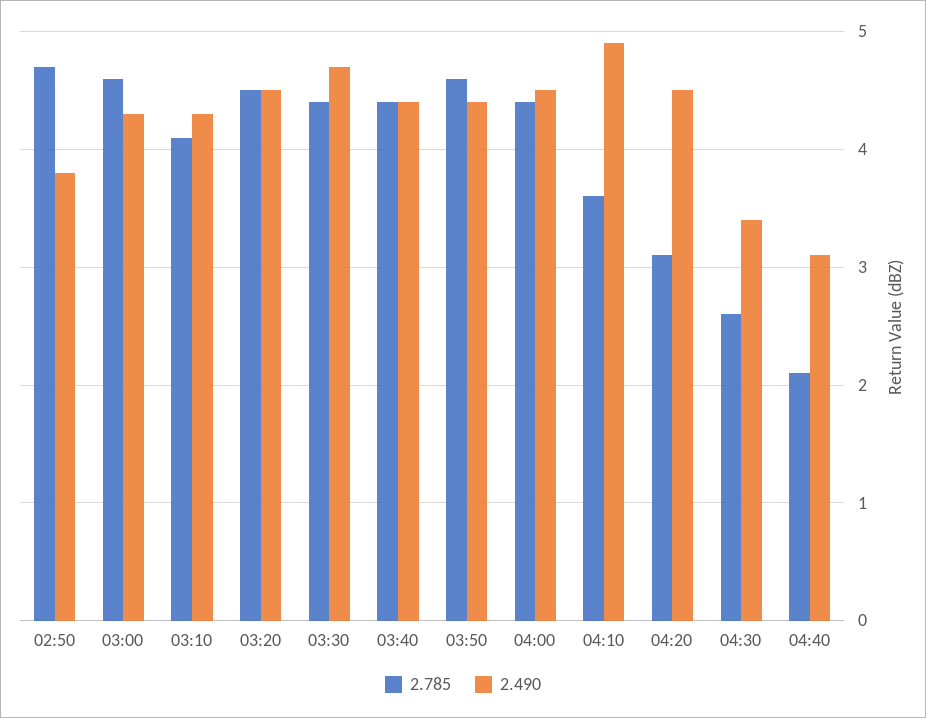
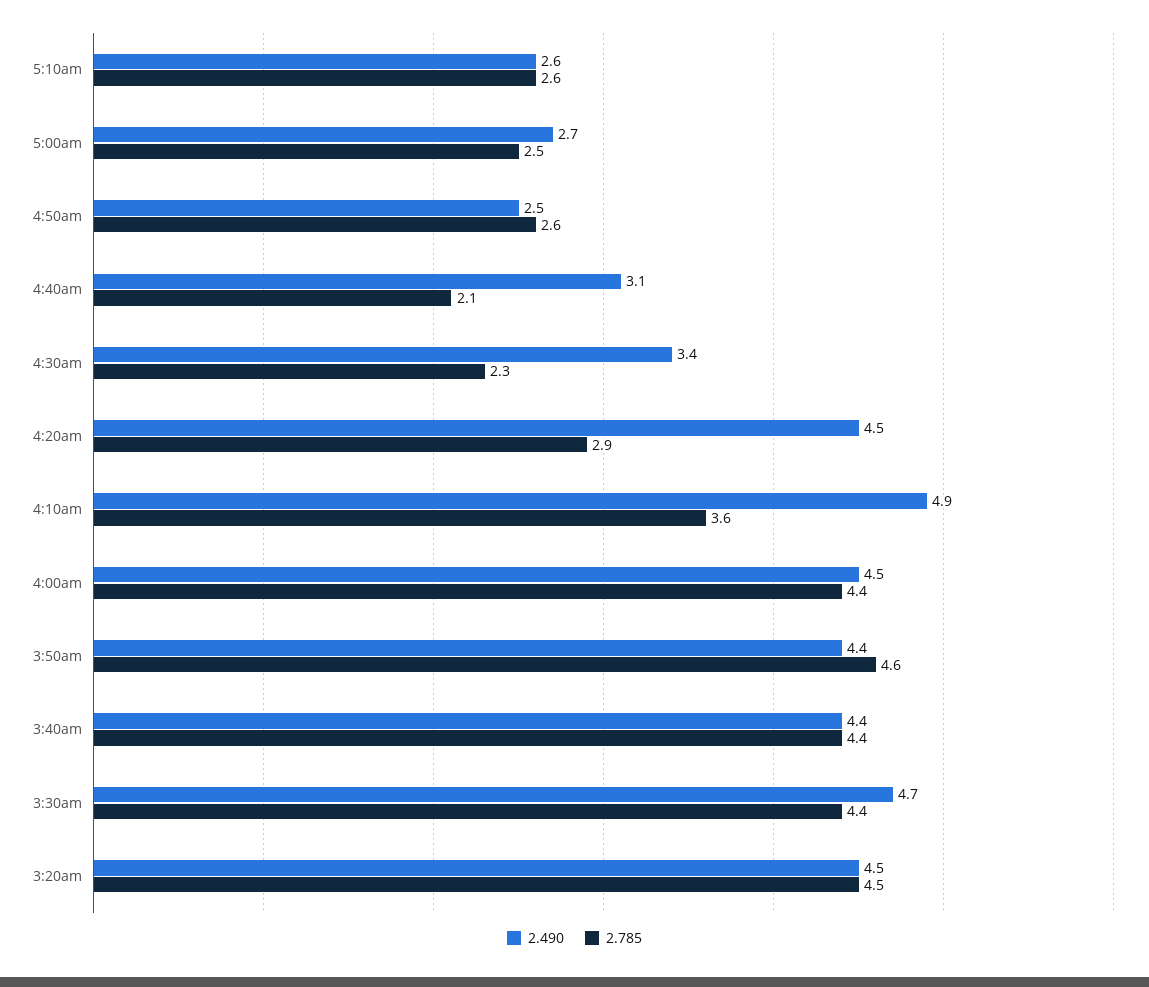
2.785, 02:50: 4.7 -> none
2.490, 02:50: 3.8 -> none
2.785, 03:00: 4.6 -> none
2.490, 03:00: 4.3 -> none
2.785, 03:10: 4.1 -> none
2.490, 03:10: 4.3 -> none
2.785, 04:20: 3.1 -> 2.9
2.785, 04:30: 2.6 -> 2.3
2.490, 5:10am: none -> 2.6
2.785, 5:10am: none -> 2.6
2.490, 5:00am: none -> 2.7
2.785, 5:00am: none -> 2.5
2.490, 4:50am: none -> 2.5
2.785, 4:50am: none -> 2.6

